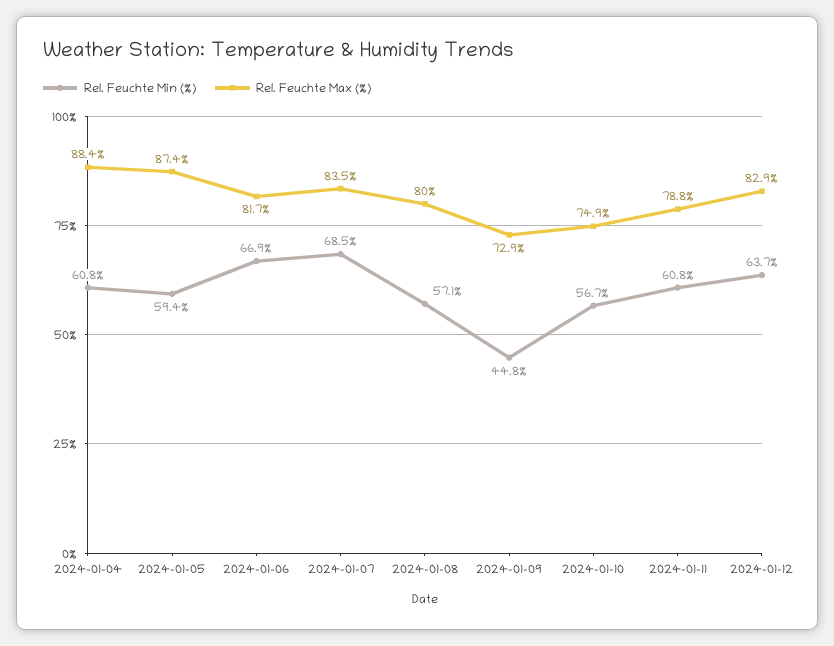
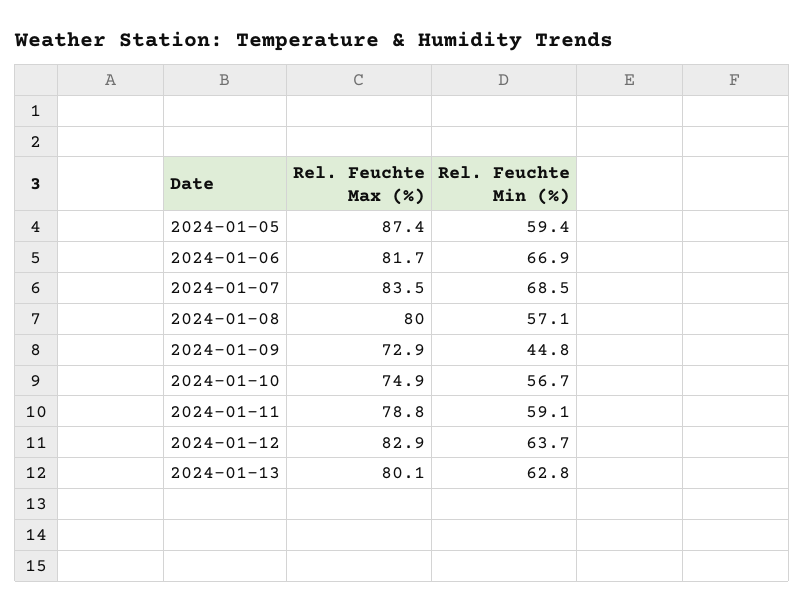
Rel. Feuchte Min (%), 2024-01-04: 60.8 -> none
Rel. Feuchte Max (%), 2024-01-04: 88.4 -> none
Rel. Feuchte Min (%), 2024-01-11: 60.8 -> 59.1
Rel. Feuchte Max (%), 2024-01-13: none -> 80.1
Rel. Feuchte Min (%), 2024-01-13: none -> 62.8

